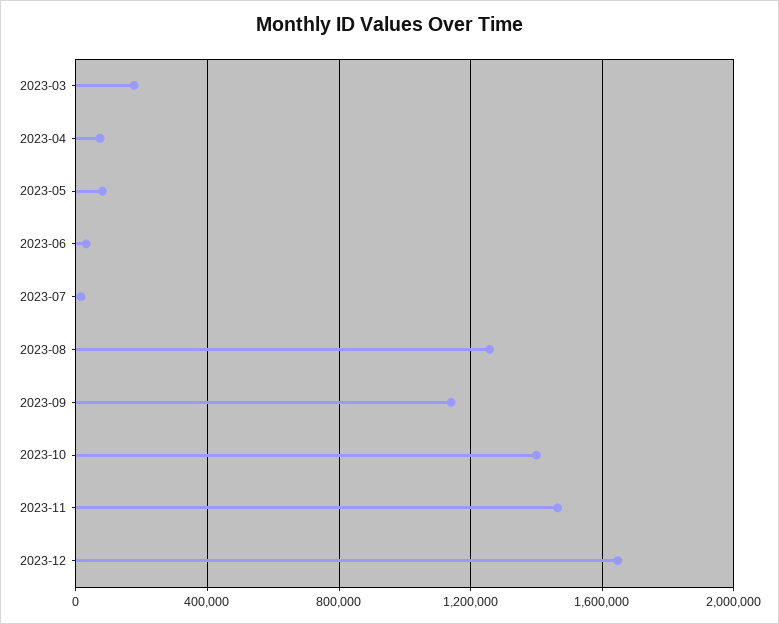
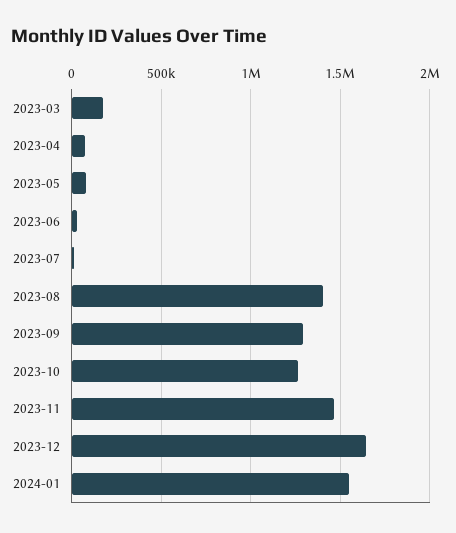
2023-08: 1250000 -> 1400000
2023-09: 1150000 -> 1300000
2023-10: 1400000 -> 1250000
2024-01: none -> 1550000

